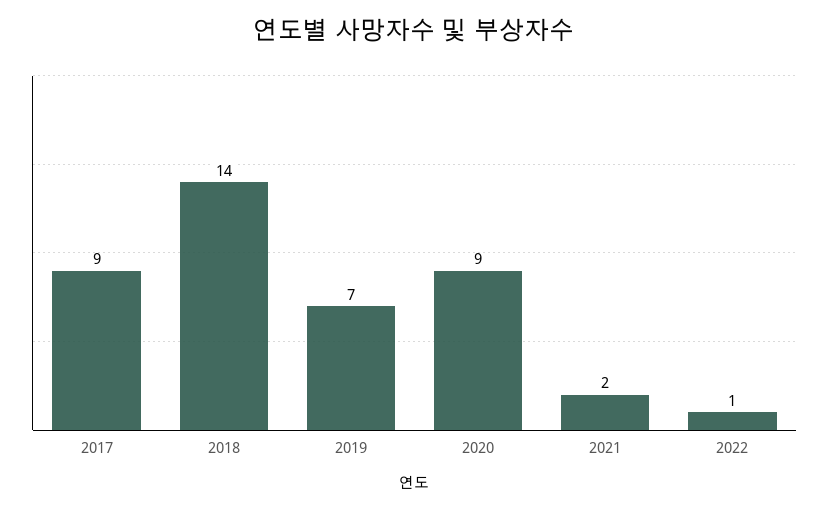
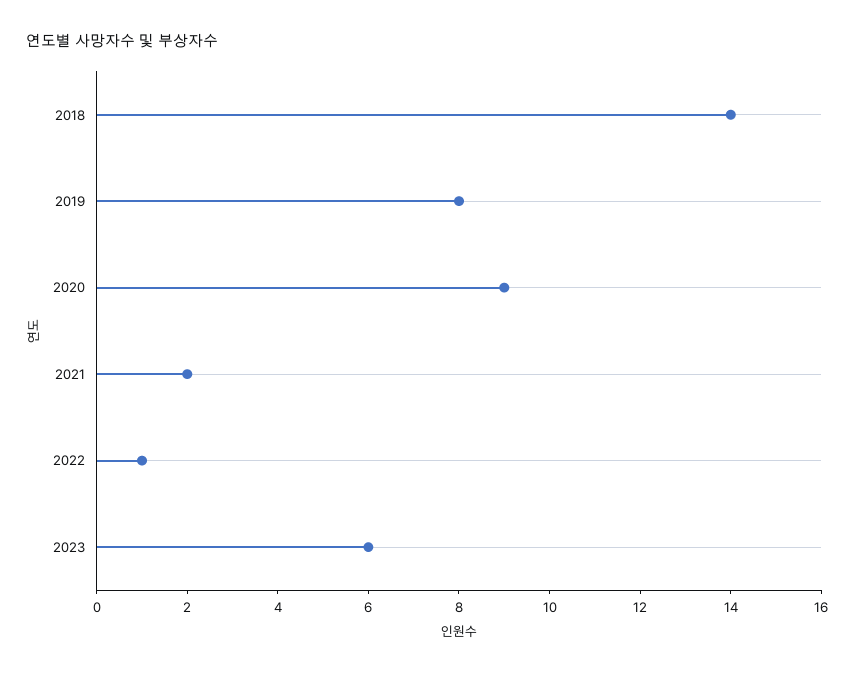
2017: 9 -> none
2019: 7 -> 8
2023: none -> 6

